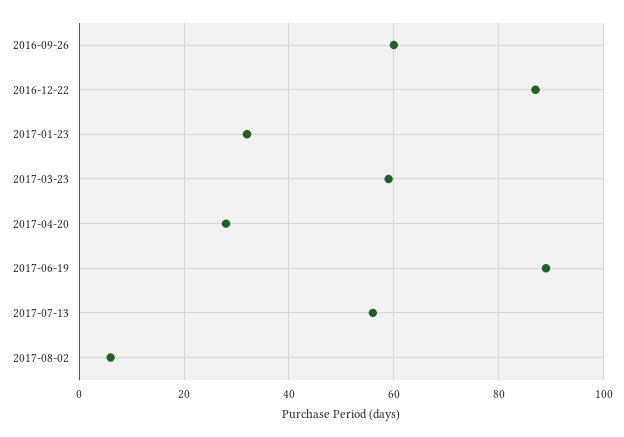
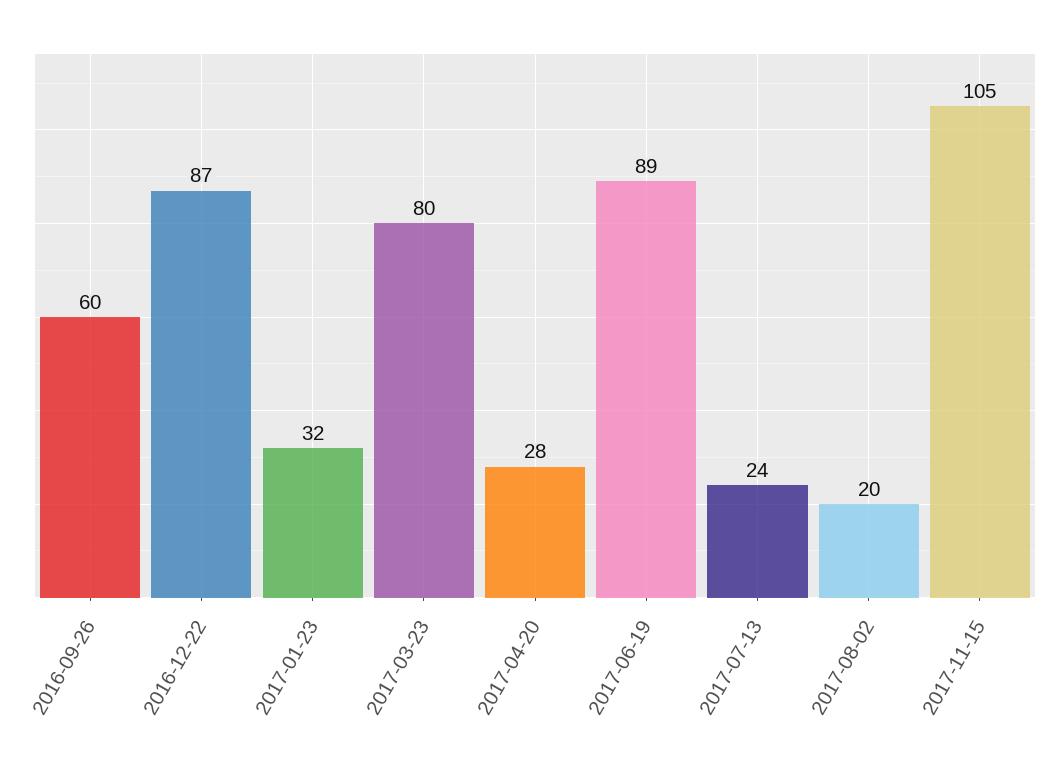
2017-03-23: 60 -> 80
2017-07-13: 55 -> 24
2017-08-02: 5 -> 20
2017-11-15: none -> 105

